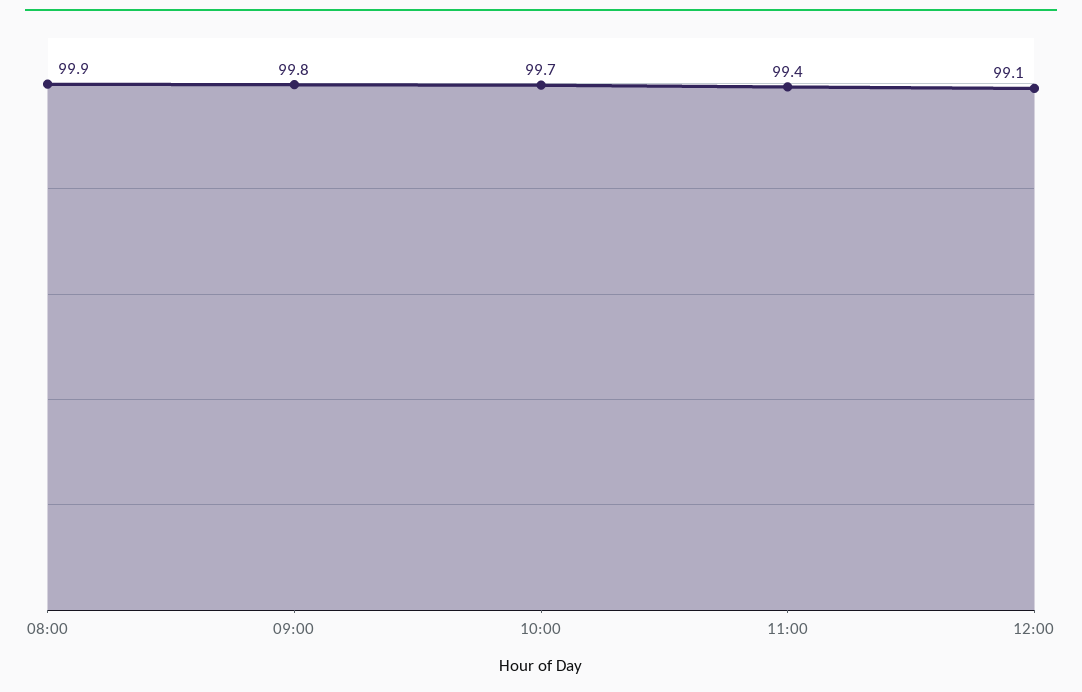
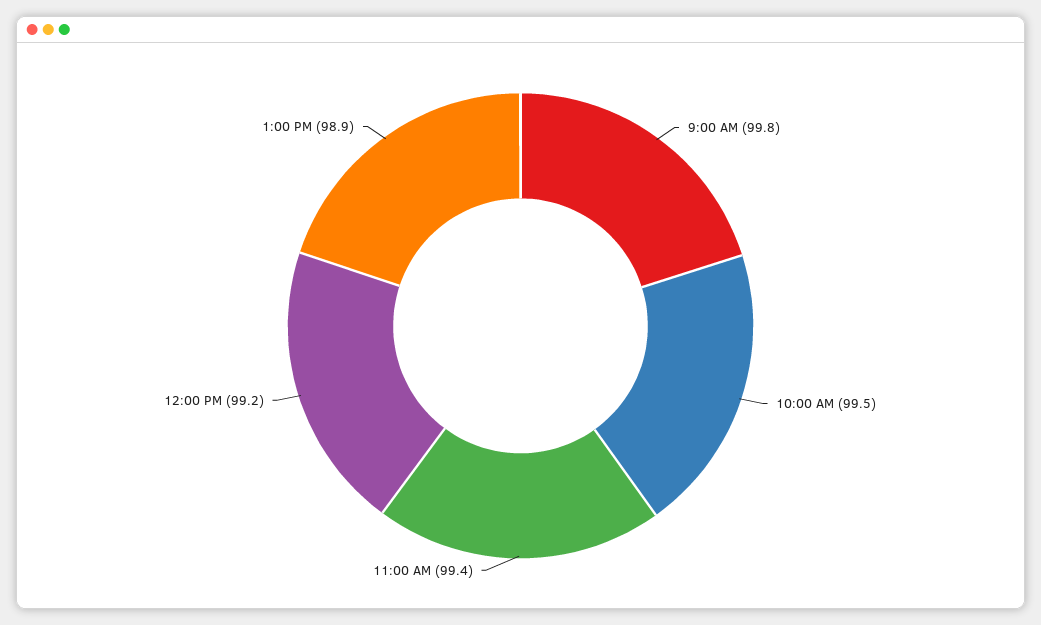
08:00: 99.9 -> none
10:00: 99.7 -> 99.5
12:00: 99.1 -> 99.2
1:00 PM: none -> 98.9

